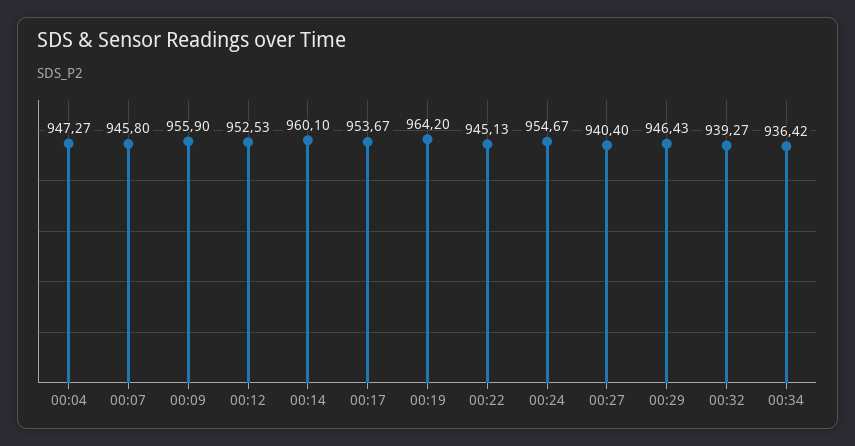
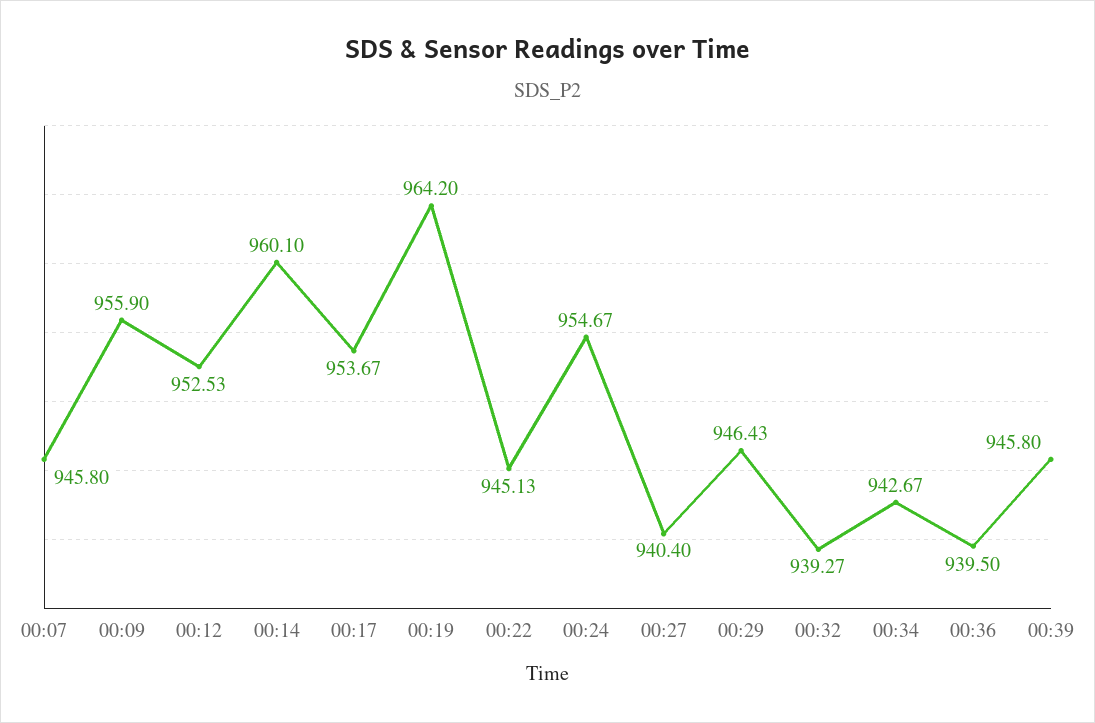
00:04: 947.27 -> none
00:34: 936.42 -> 942.67
00:36: none -> 939.5
00:39: none -> 945.8

